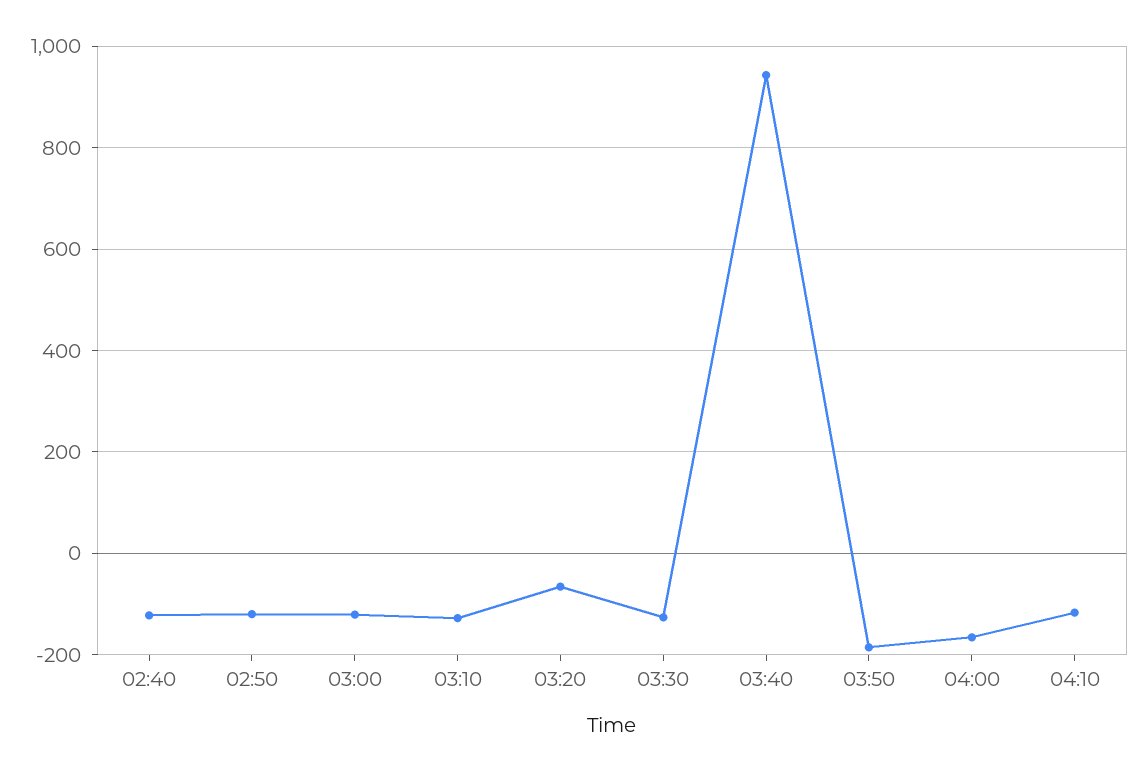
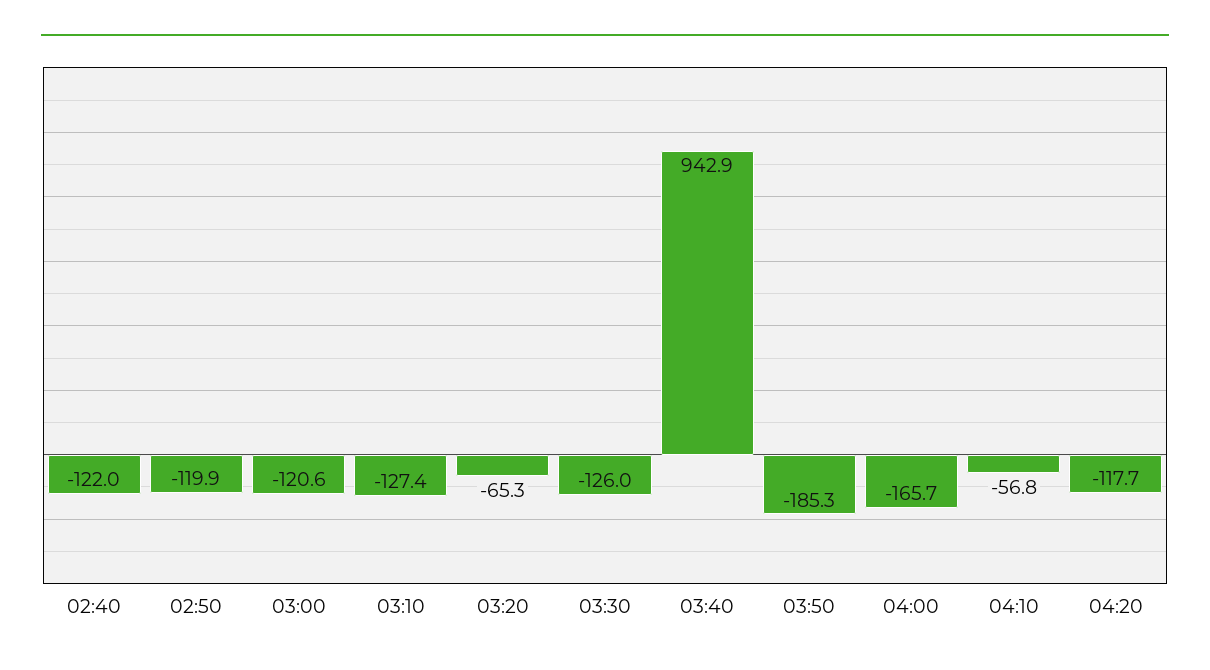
04:10: -120 -> -56.8
04:20: none -> -117.7

